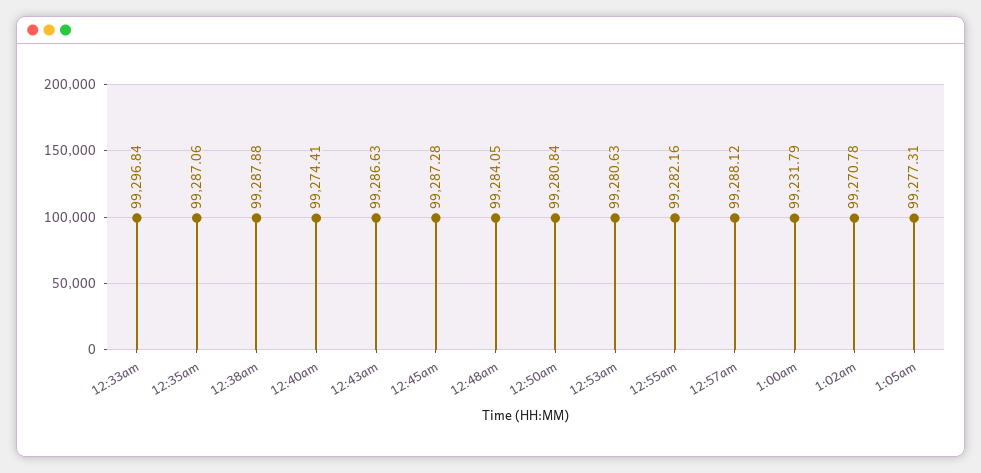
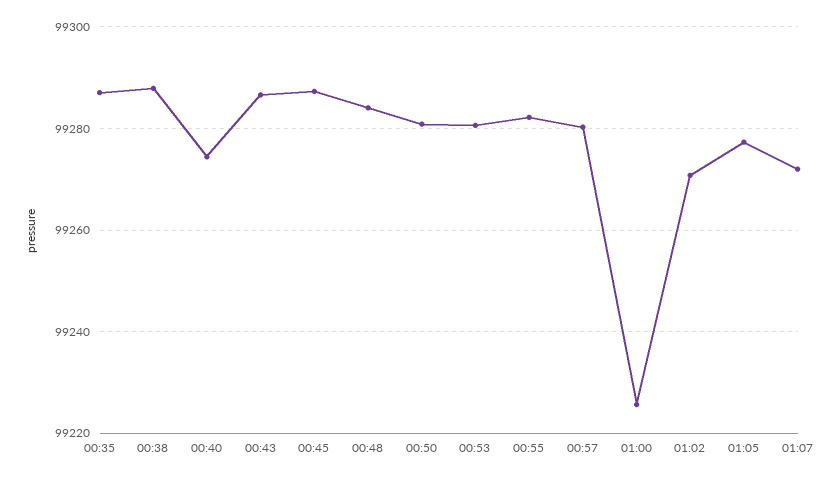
12:33am: 99296.84 -> none
12:57am: 99288.12 -> 99280
1:00am: 99231.79 -> 99226
01:07: none -> 99272

